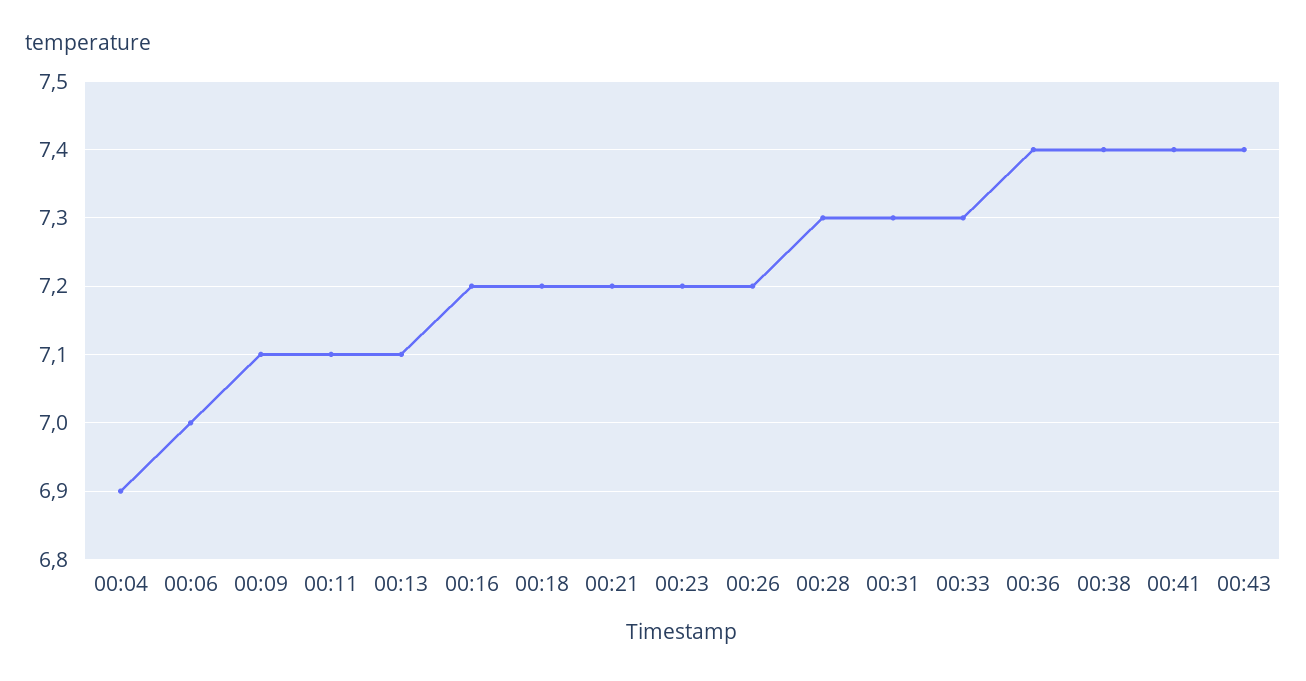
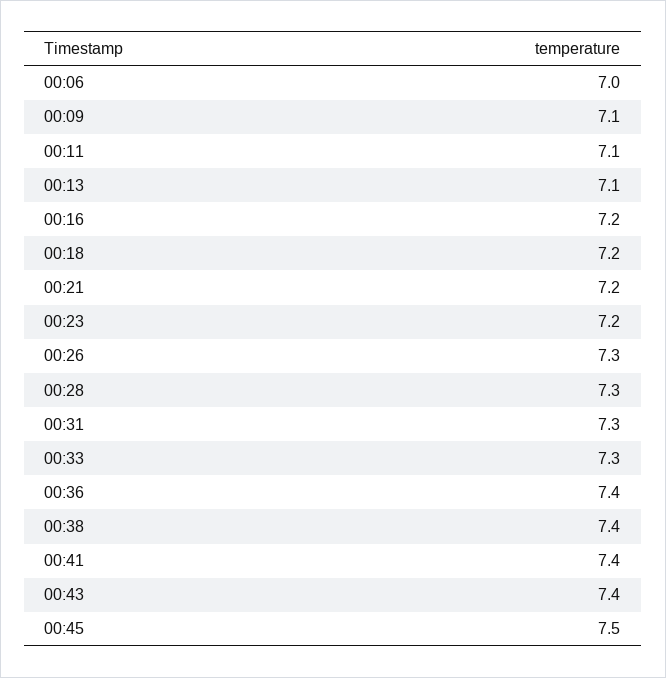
00:04: 6.9 -> none
00:26: 7.2 -> 7.3
00:45: none -> 7.5

